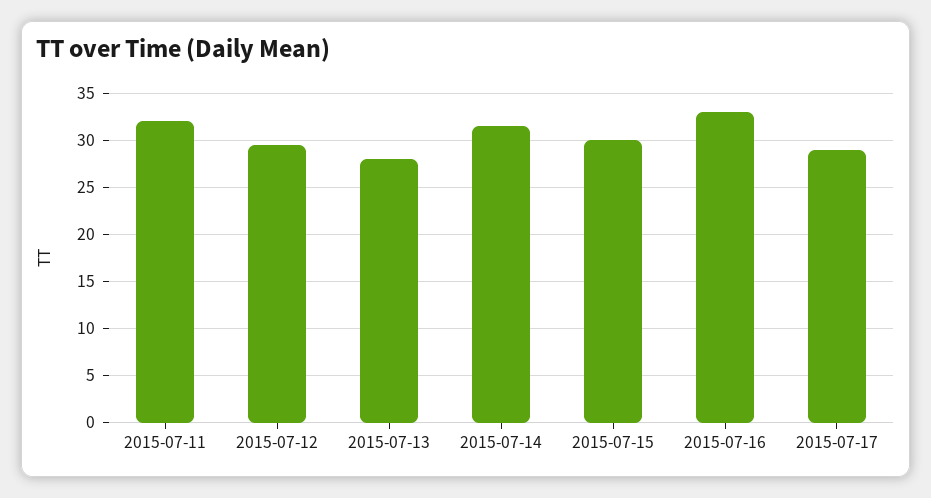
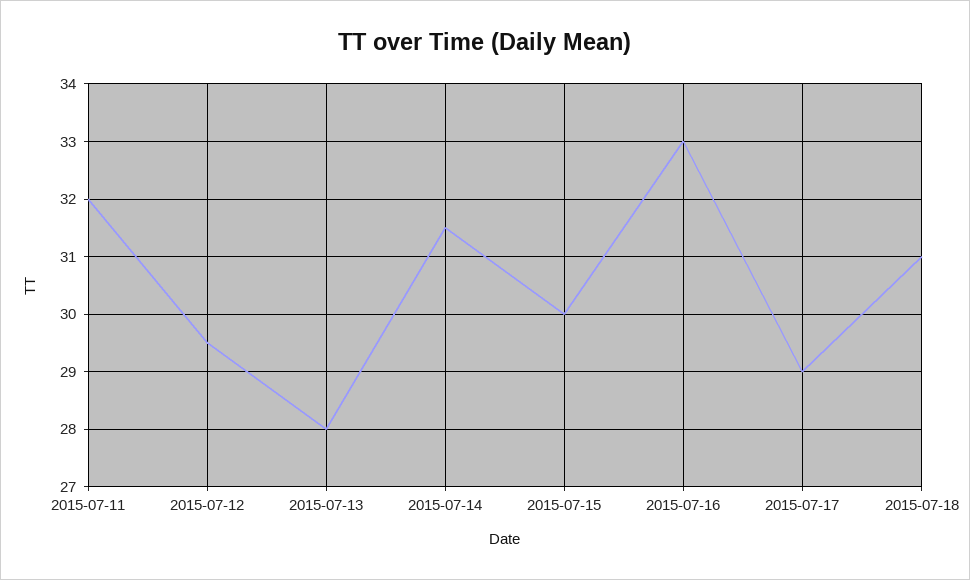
2015-07-18: none -> 31

